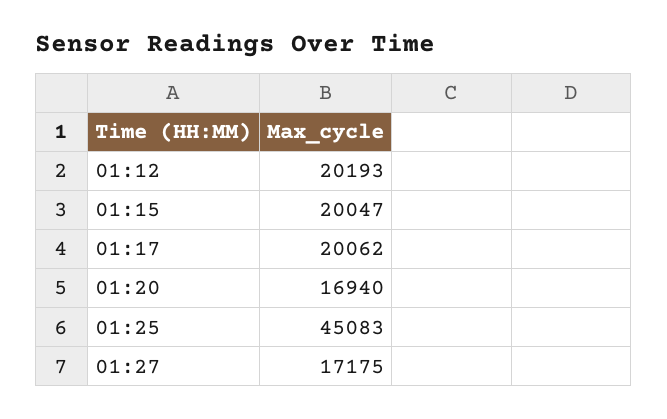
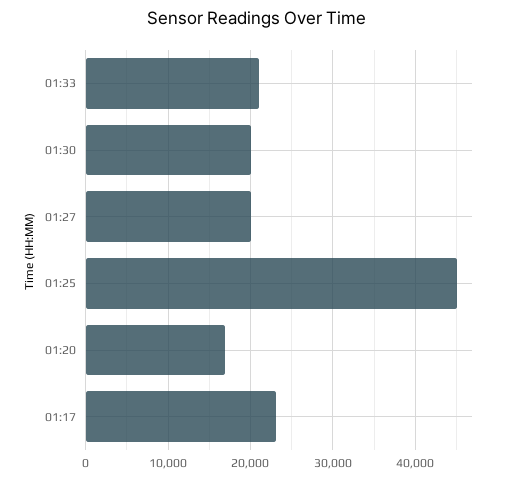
01:12: 20193 -> none
01:15: 20047 -> none
01:17: 20062 -> 23000
01:27: 17175 -> 20000
01:33: none -> 21000
01:30: none -> 20000

